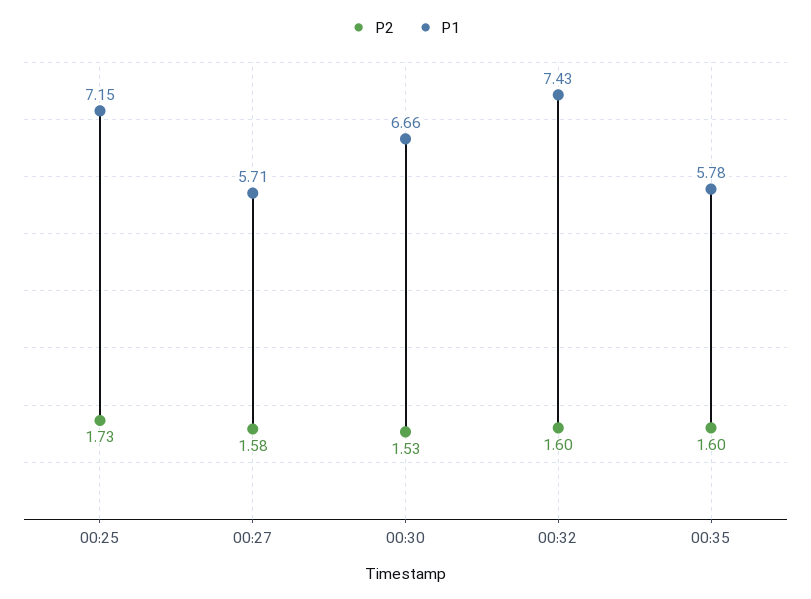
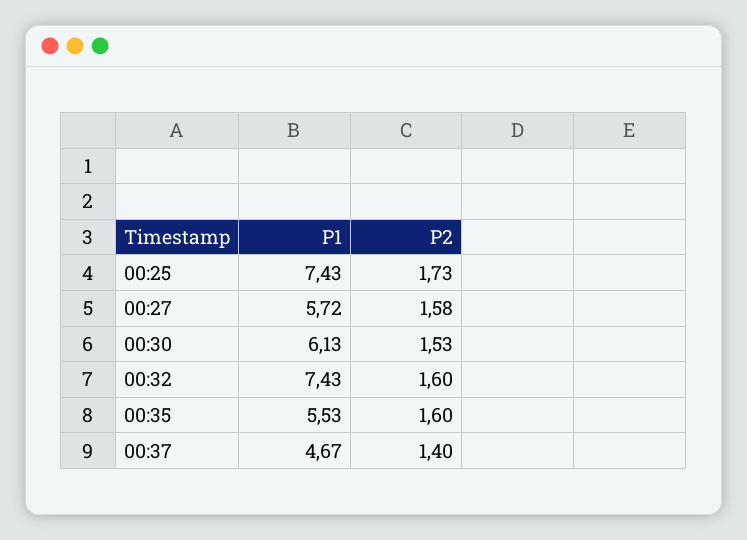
P1, 00:25: 7.15 -> 7.43
P1, 00:27: 5.71 -> 5.72
P1, 00:30: 6.66 -> 6.13
P1, 00:35: 5.78 -> 5.53
P1, 00:37: none -> 4.67
P2, 00:37: none -> 1.4

